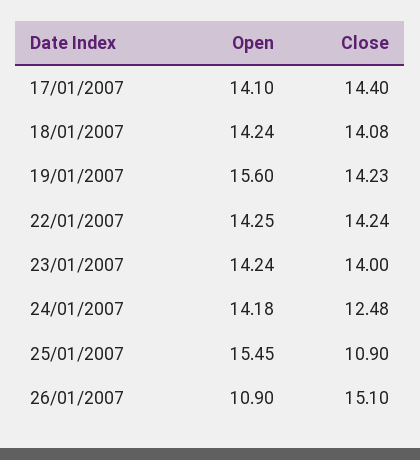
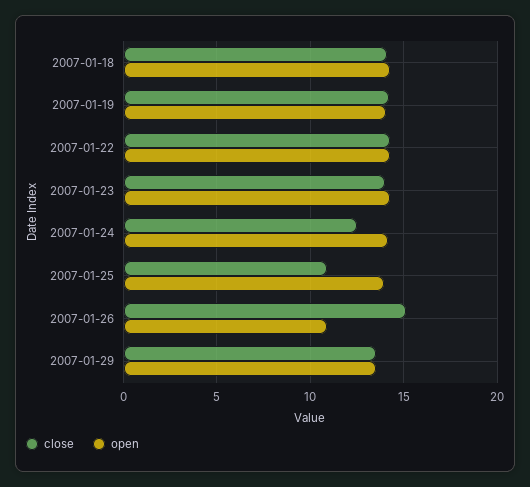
Open, 17/01/2007: 14.1 -> none
Close, 17/01/2007: 14.4 -> none
Open, 19/01/2007: 15.6 -> 14
Open, 25/01/2007: 15.45 -> 14
Close, 2007-01-29: none -> 13.5
Open, 2007-01-29: none -> 13.5

